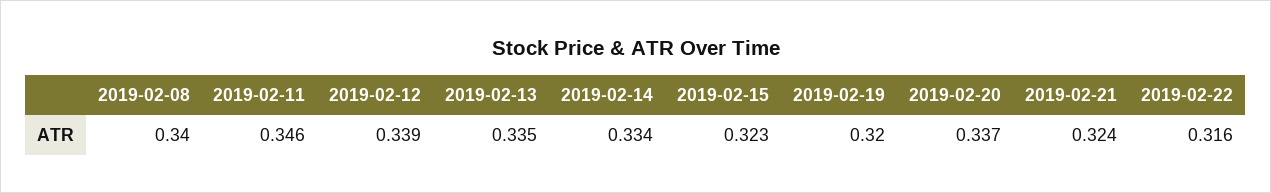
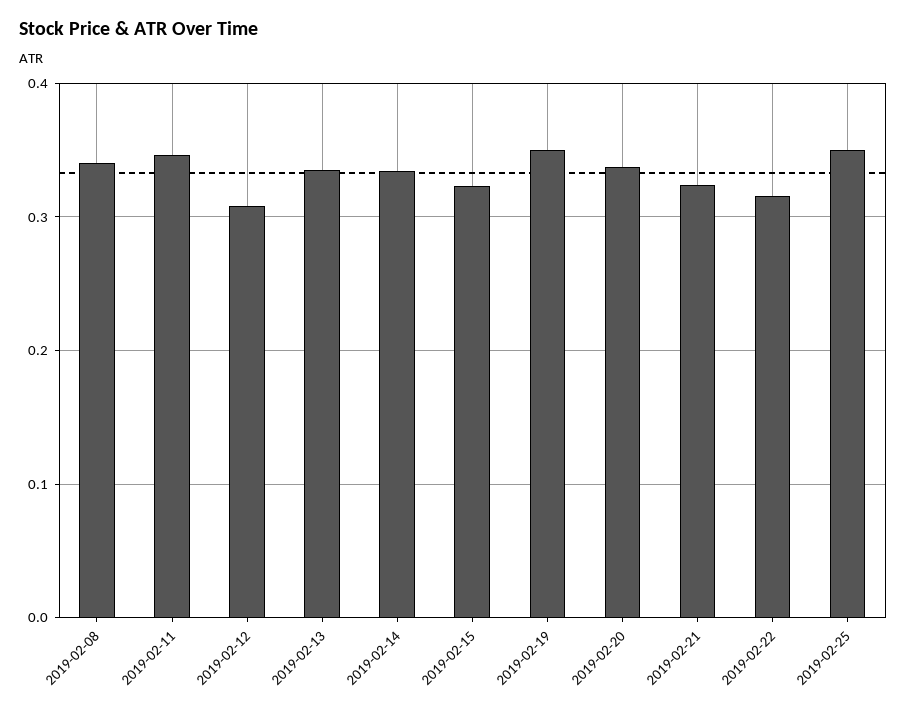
2019-02-12: 0.339 -> 0.31
2019-02-19: 0.32 -> 0.35
2019-02-25: none -> 0.35

